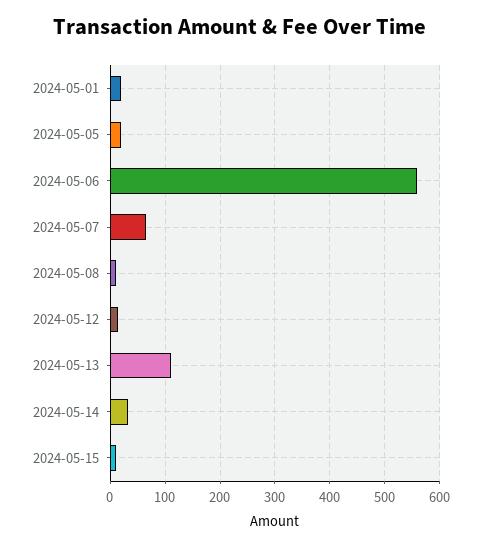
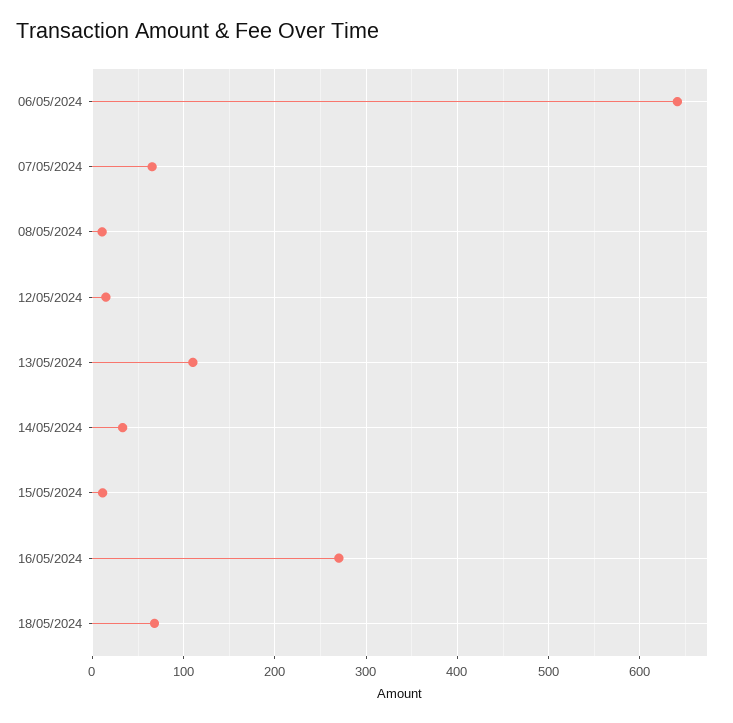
2024-05-01: 20 -> none
2024-05-05: 20 -> none
2024-05-06: 560 -> 640
16/05/2024: none -> 270
18/05/2024: none -> 70

